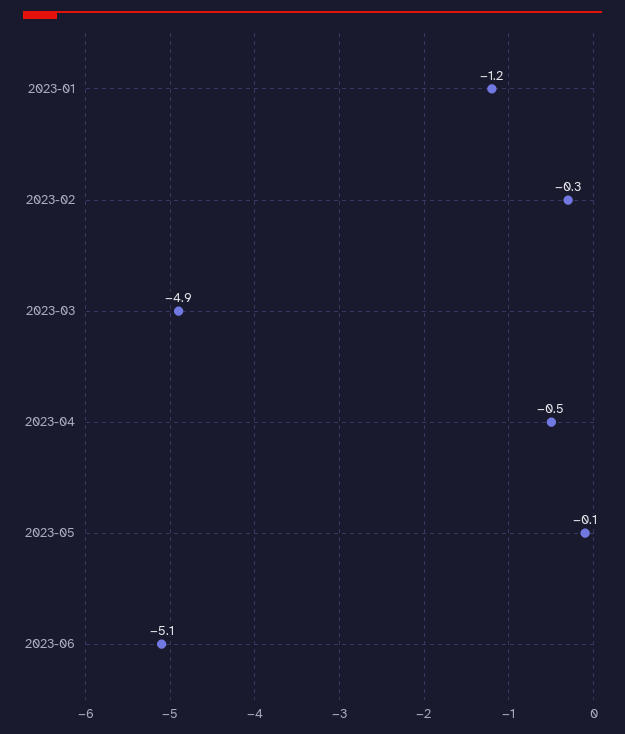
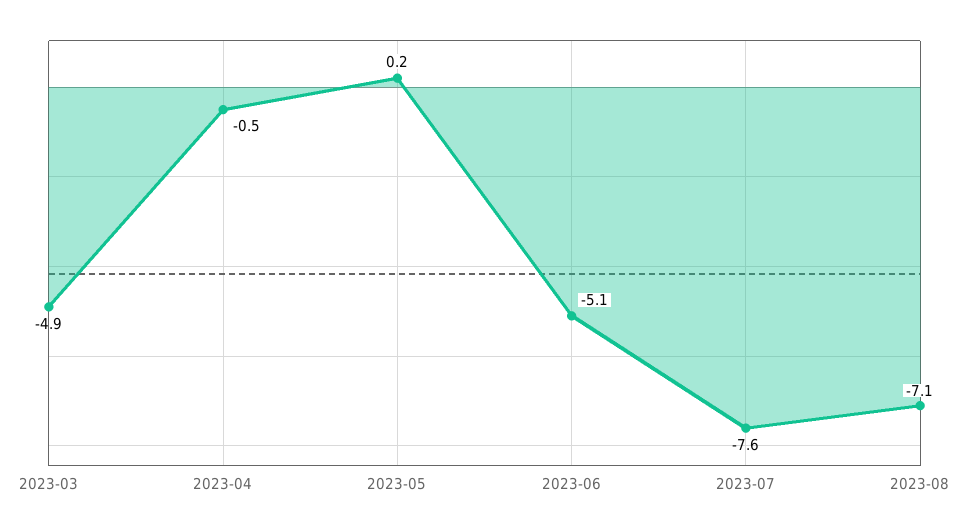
2023-01: -1.2 -> none
2023-02: -0.3 -> none
2023-05: -0.1 -> 0.2
2023-07: none -> -7.6
2023-08: none -> -7.1

